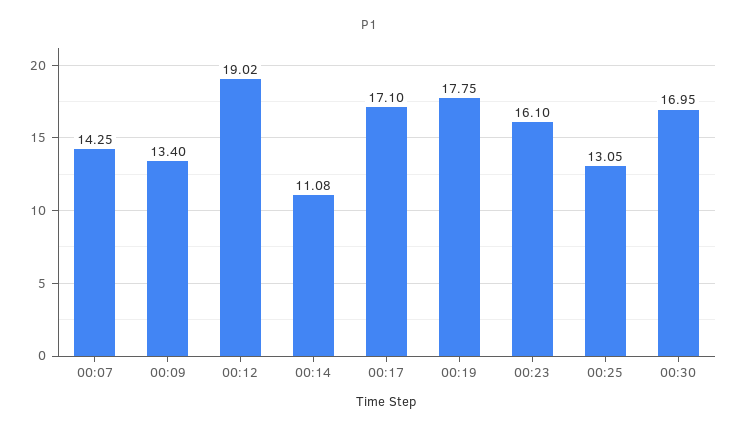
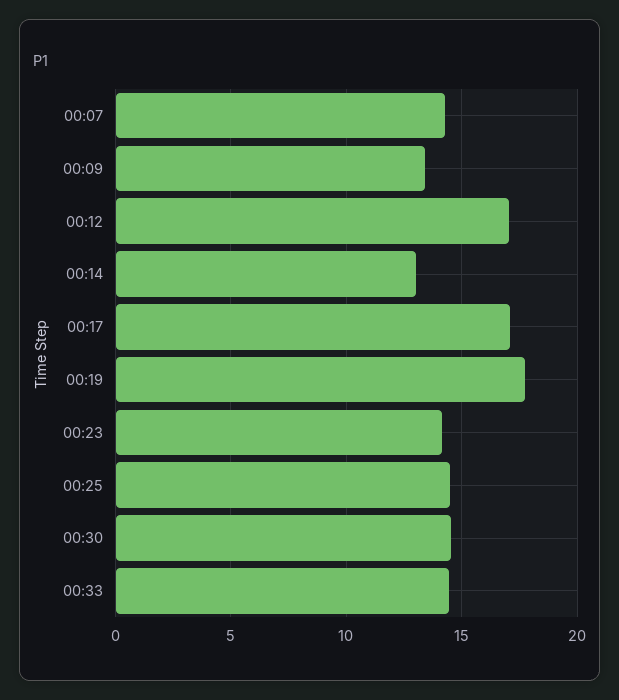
00:12: 19.02 -> 17
00:14: 11.08 -> 13
00:23: 16.1 -> 14
00:25: 13.05 -> 14.5
00:30: 16.95 -> 14.5
00:33: none -> 14.5

